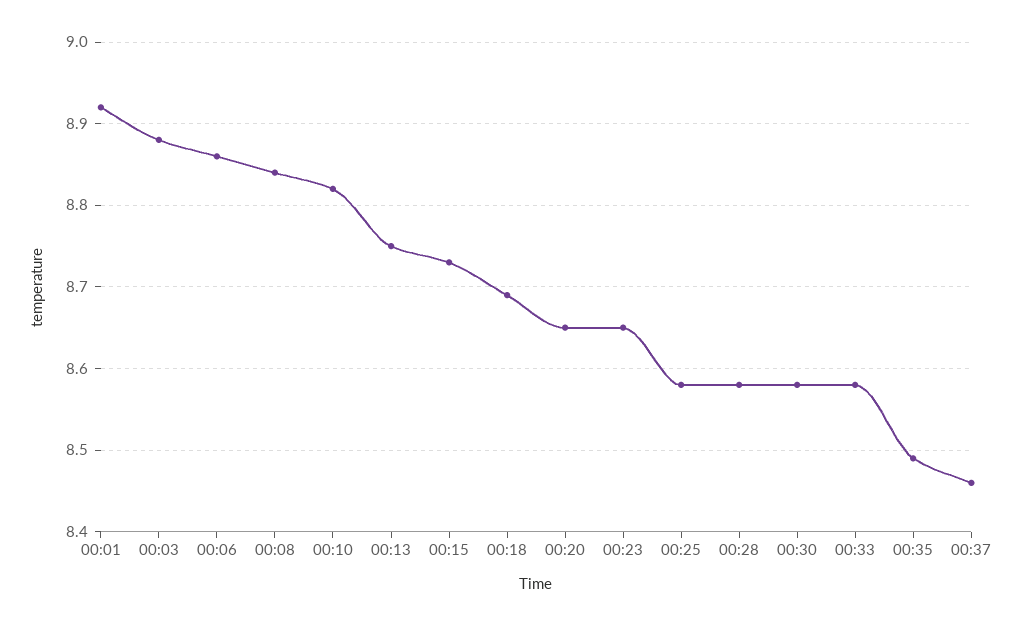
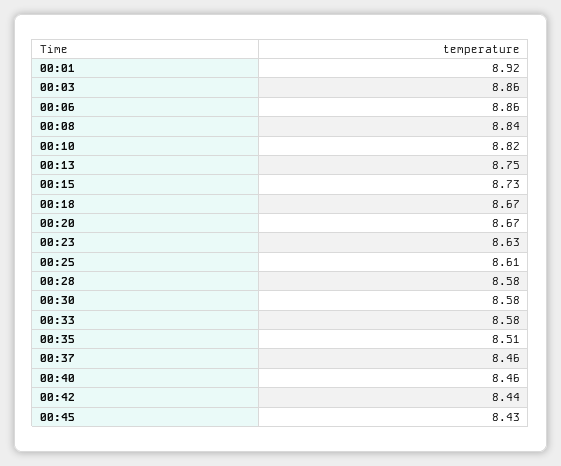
00:03: 8.88 -> 8.86
00:18: 8.69 -> 8.67
00:20: 8.65 -> 8.67
00:23: 8.65 -> 8.63
00:25: 8.58 -> 8.61
00:35: 8.49 -> 8.51
00:40: none -> 8.46
00:42: none -> 8.44
00:45: none -> 8.43

